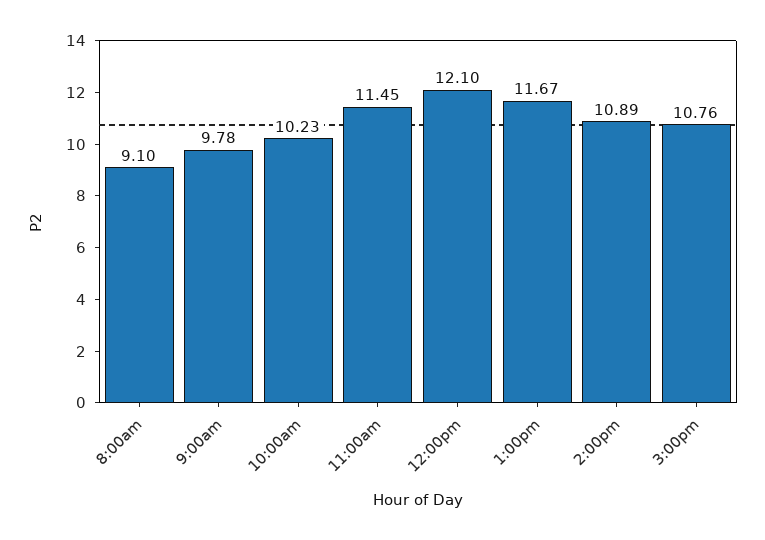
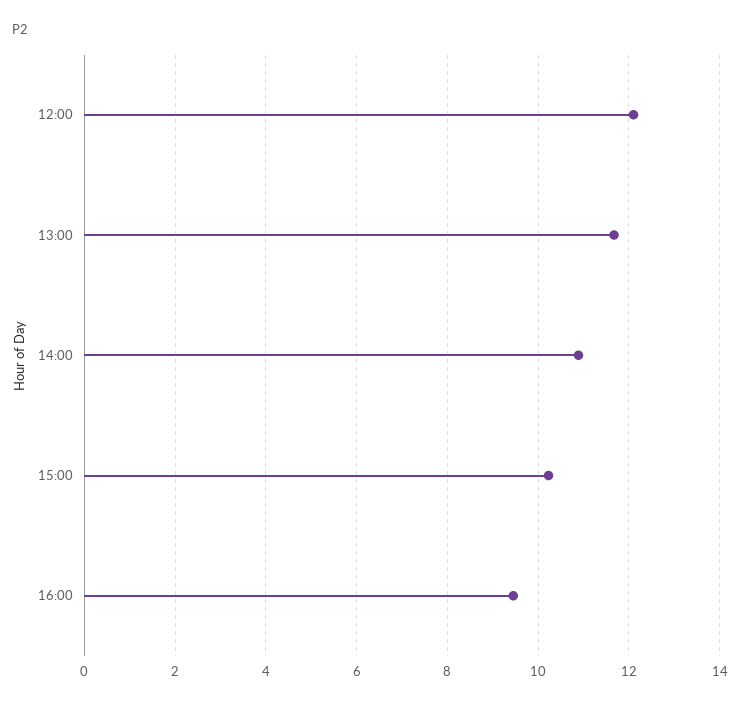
8:00am: 9.1 -> none
9:00am: 9.78 -> none
10:00am: 10.23 -> none
11:00am: 11.45 -> none
3:00pm: 10.76 -> 10.2
16:00: none -> 9.4

